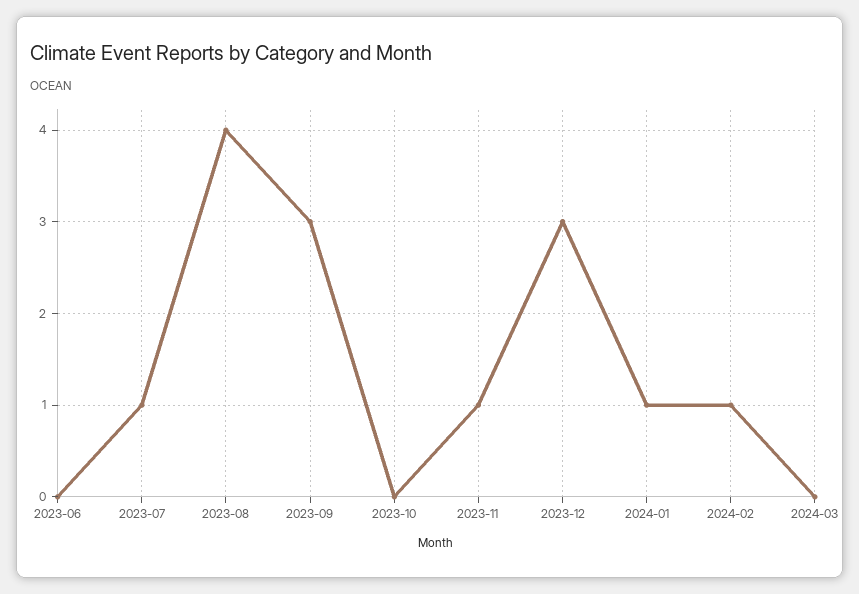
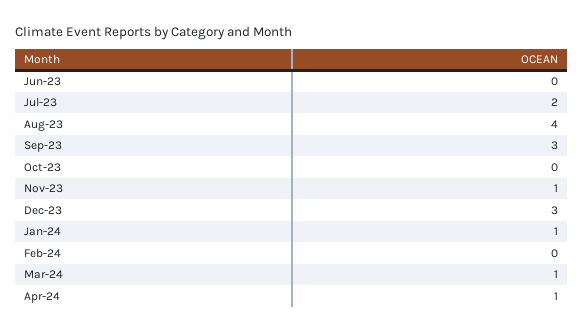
2023-07: 1 -> 2
2024-02: 1 -> 0
2024-03: 0 -> 1
Apr-24: none -> 1

